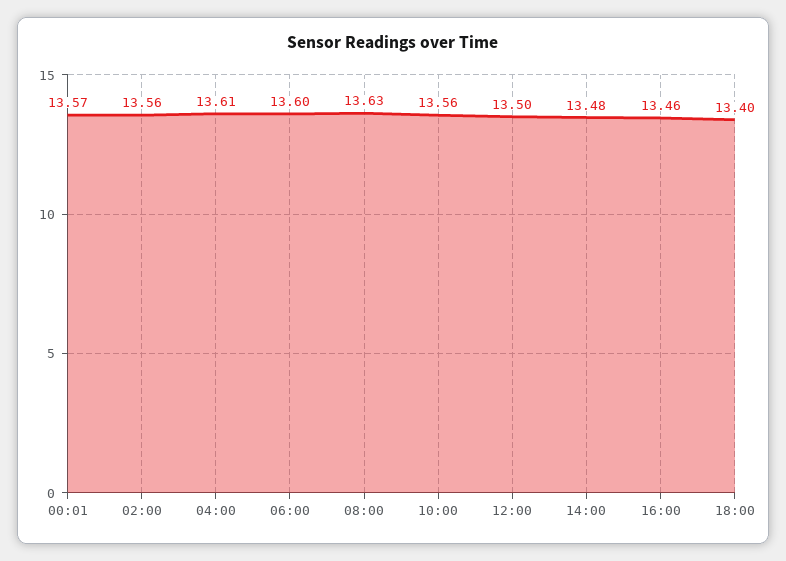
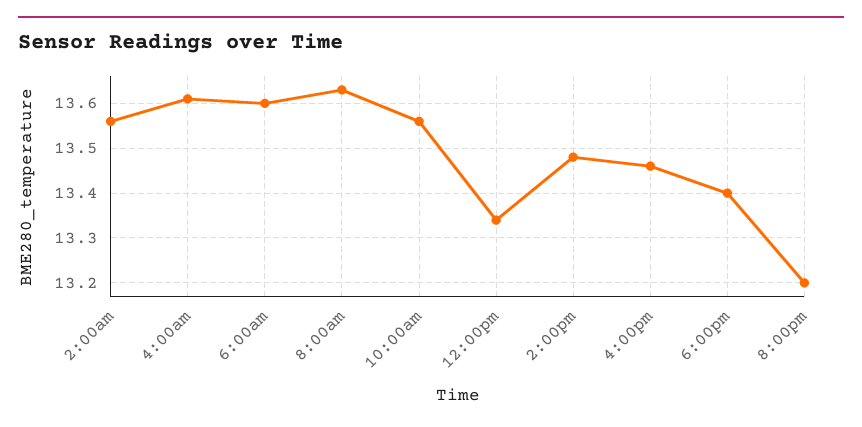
00:01: 13.57 -> none
12:00: 13.5 -> 13.35
8:00pm: none -> 13.2

